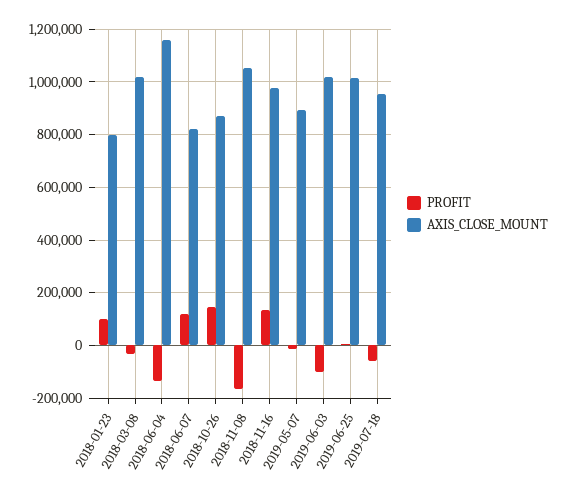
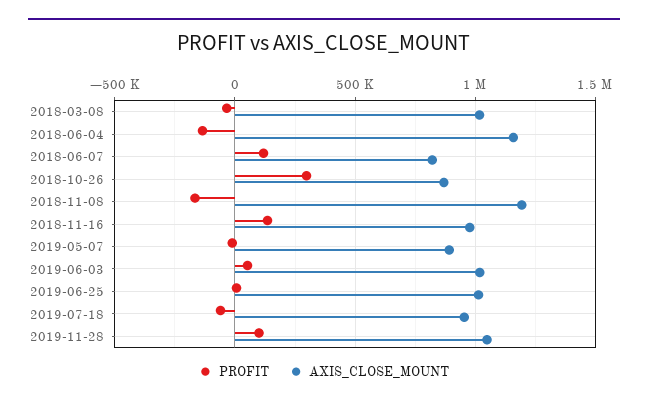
PROFIT, 2018-01-23: 100000 -> none
AXIS_CLOSE_MOUNT, 2018-01-23: 800000 -> none
PROFIT, 2018-10-26: 150000 -> 300000
AXIS_CLOSE_MOUNT, 2018-11-08: 1050000 -> 1200000
PROFIT, 2019-06-03: -100000 -> 50000
PROFIT, 2019-11-28: none -> 100000
AXIS_CLOSE_MOUNT, 2019-11-28: none -> 1050000

